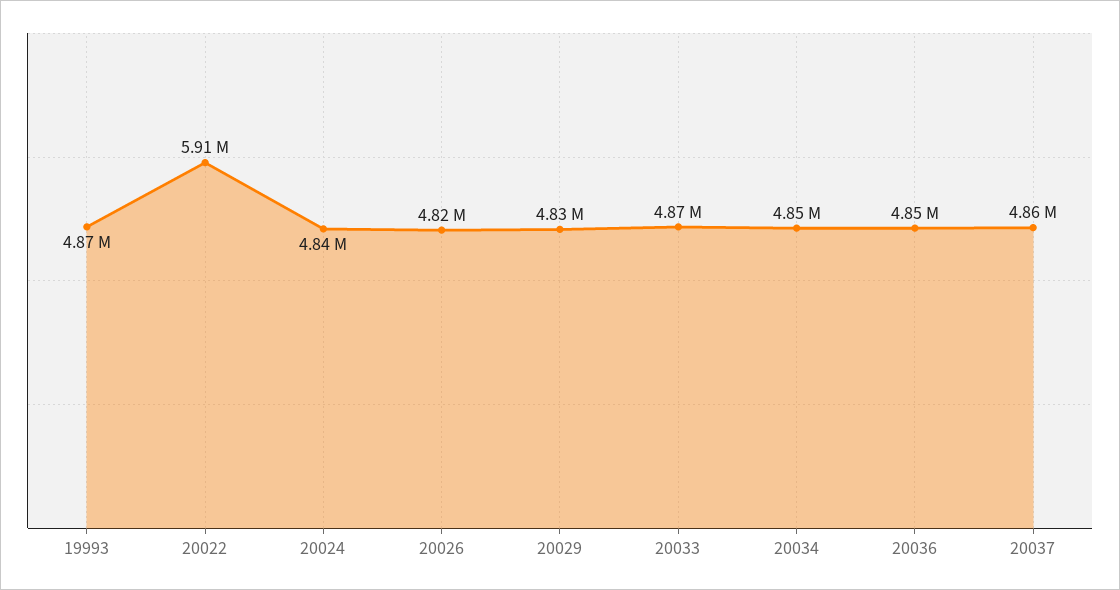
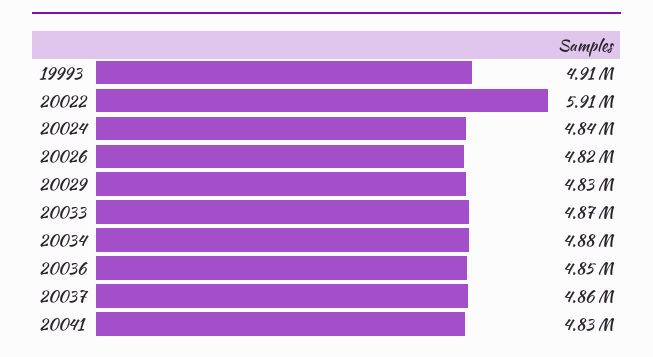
19993: 4870000 -> 4910000
20034: 4850000 -> 4880000
20041: none -> 4830000

